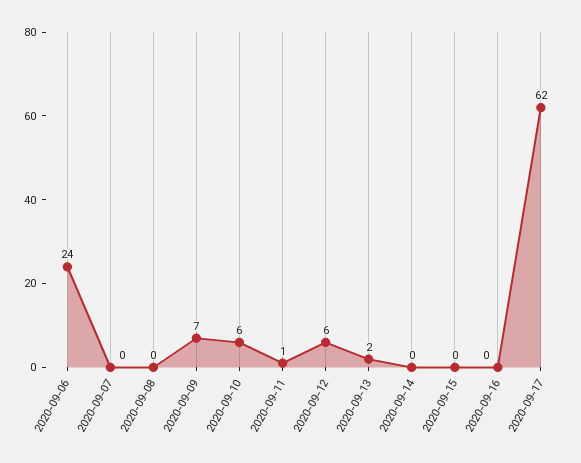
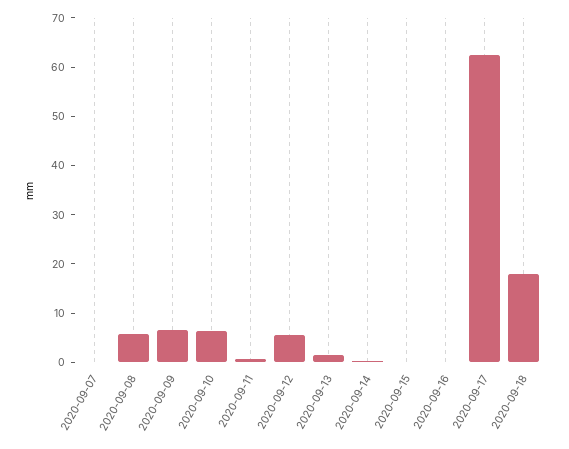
2020-09-06: 24 -> none
2020-09-08: 0 -> 6
2020-09-18: none -> 18

